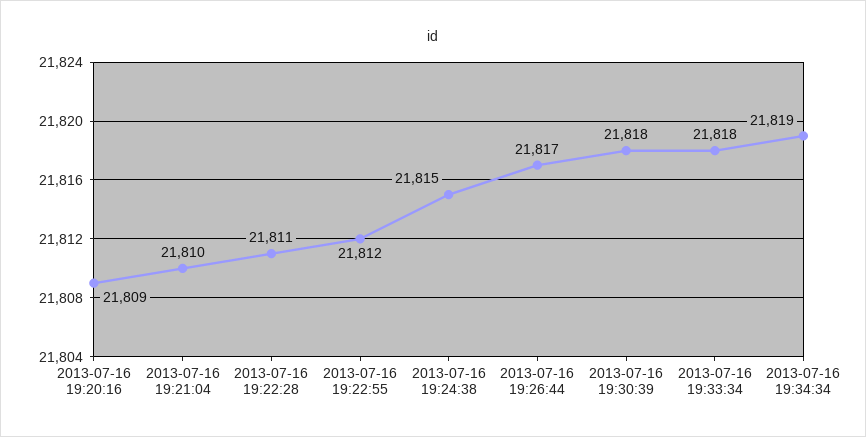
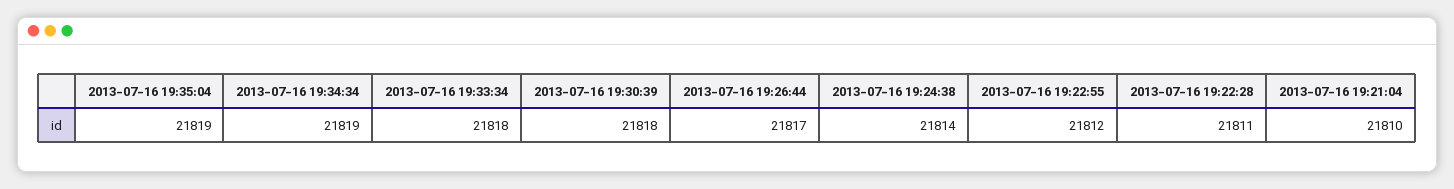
2013-07-16 19:20:16: 21809 -> none
2013-07-16 19:24:38: 21815 -> 21814
2013-07-16 19:35:04: none -> 21819

